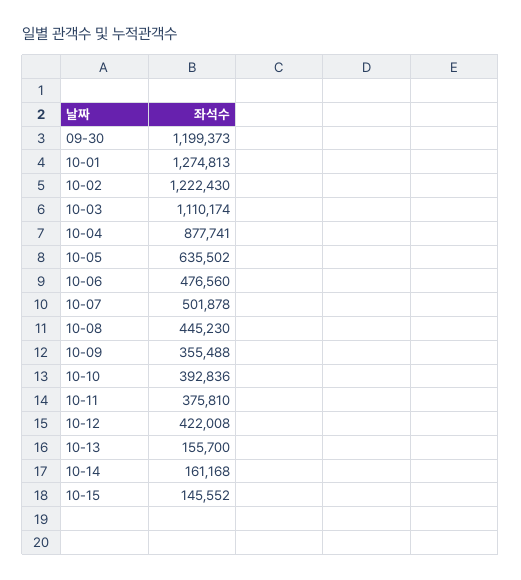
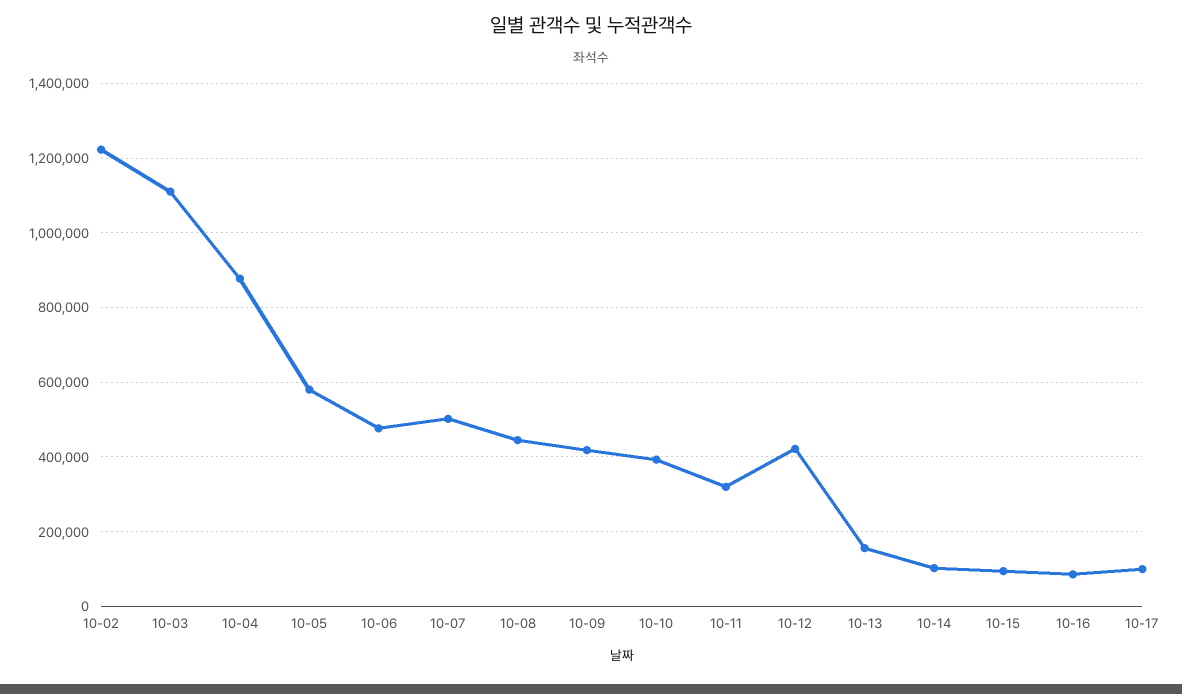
09-30: 1199373 -> none
10-01: 1274813 -> none
10-05: 635502 -> 580000
10-09: 355488 -> 420000
10-11: 375810 -> 320000
10-14: 161168 -> 100000
10-15: 145552 -> 100000
10-16: none -> 80000
10-17: none -> 100000

